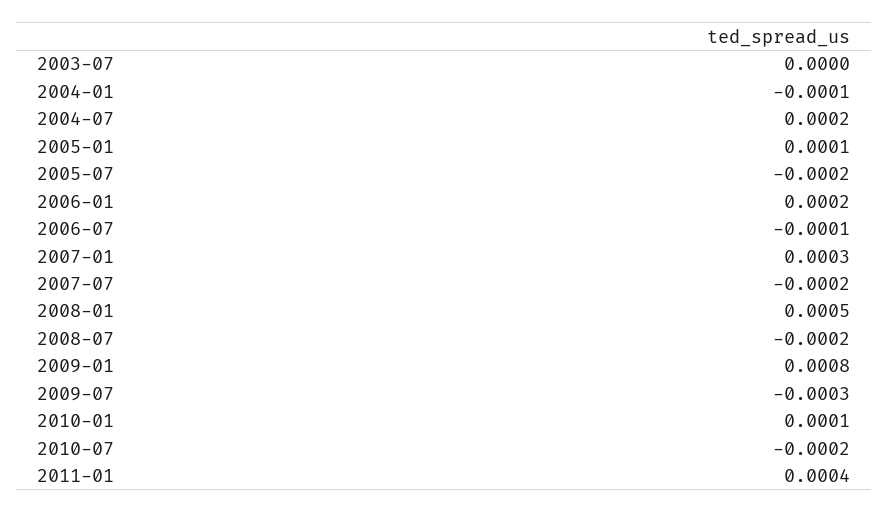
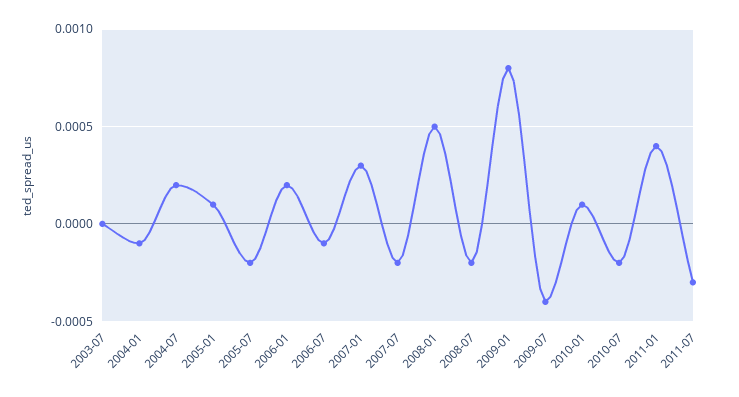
2009-07: -0.0003 -> -0.0004
2011-07: none -> -0.0003

